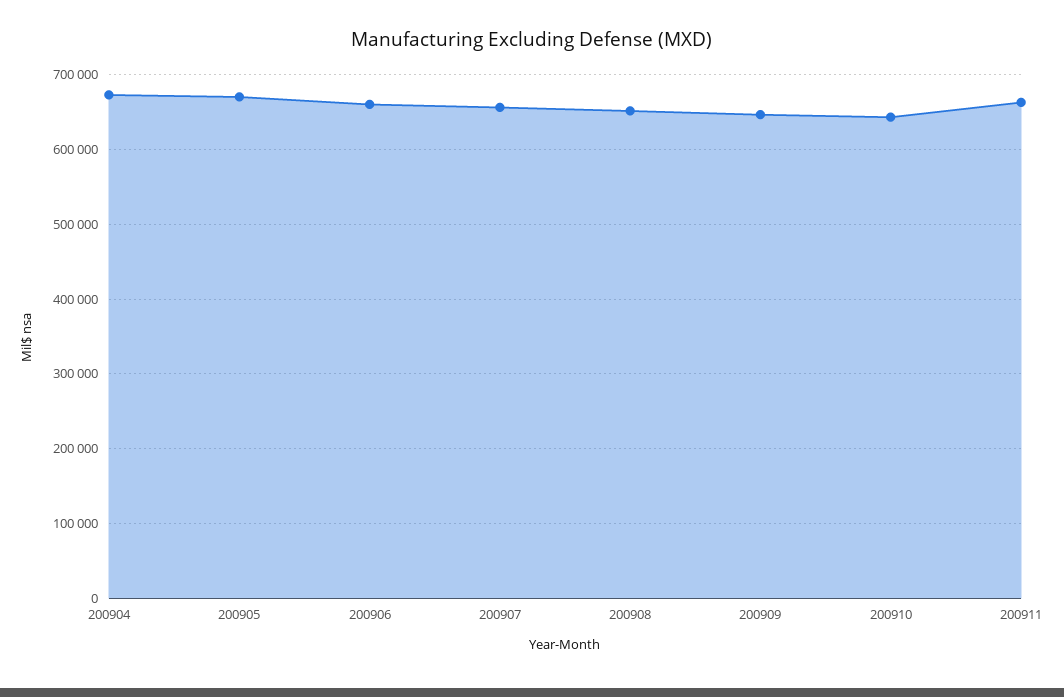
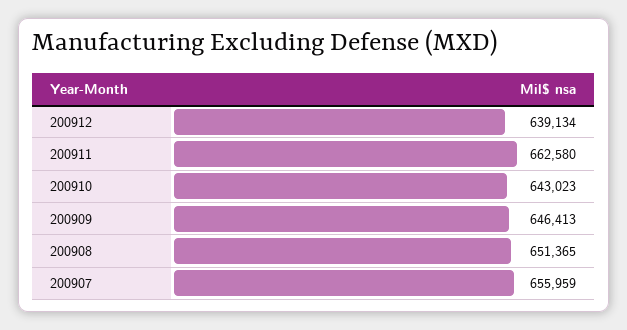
200904: 670000 -> none
200905: 670000 -> none
200906: 660000 -> none
200912: none -> 639134

